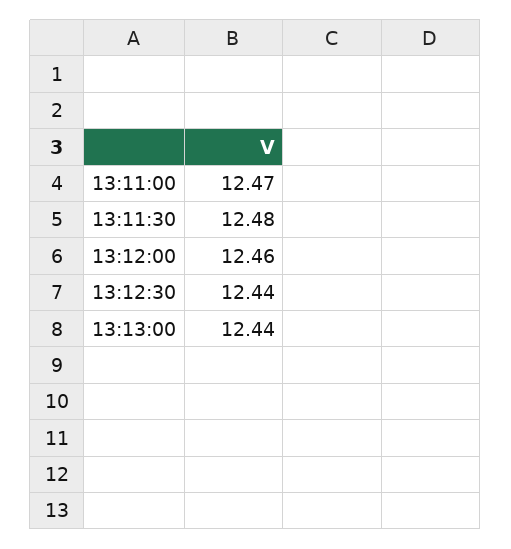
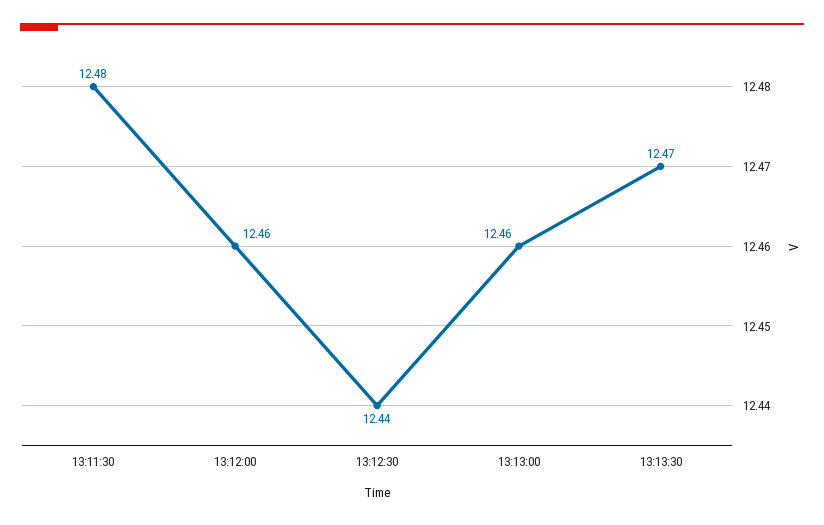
13:11:00: 12.47 -> none
13:13:00: 12.44 -> 12.46
13:13:30: none -> 12.47

